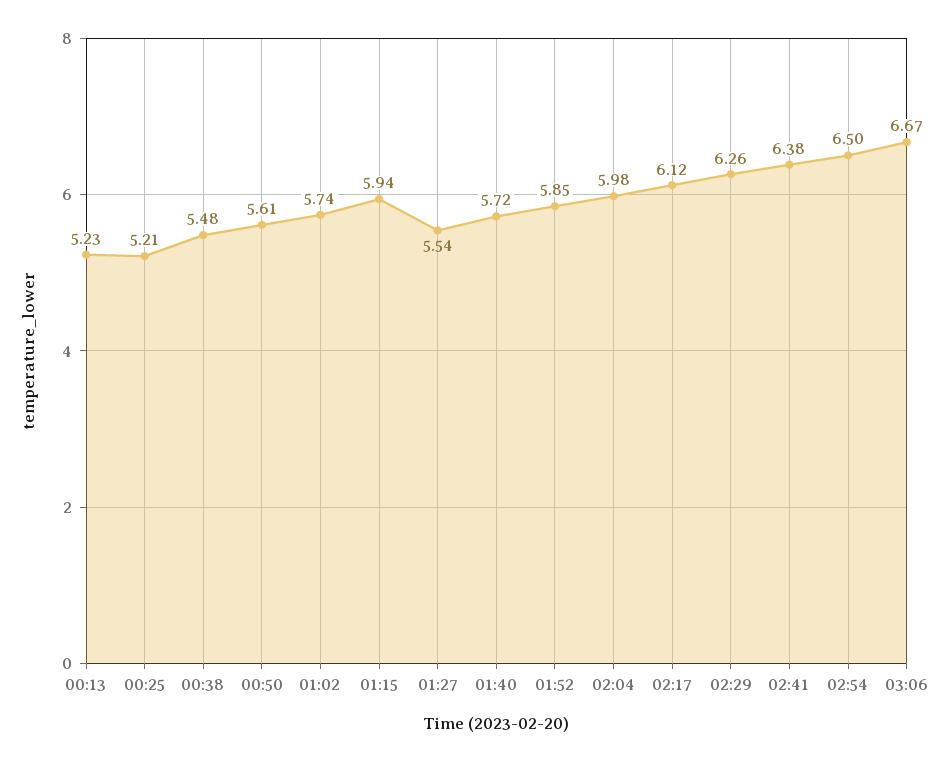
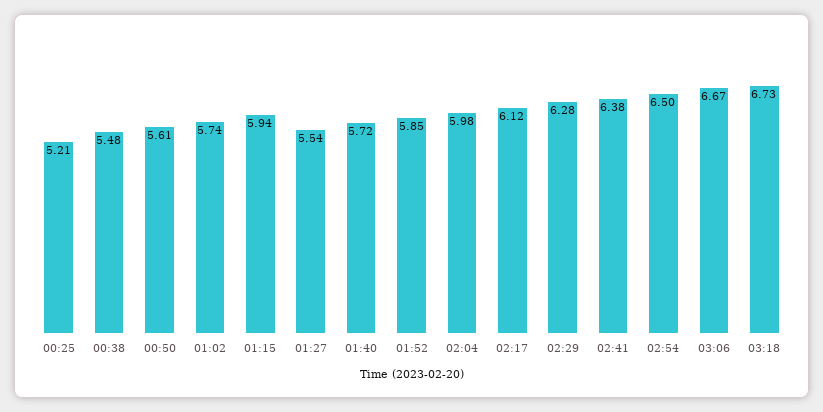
00:13: 5.23 -> none
02:29: 6.26 -> 6.28
03:18: none -> 6.73

